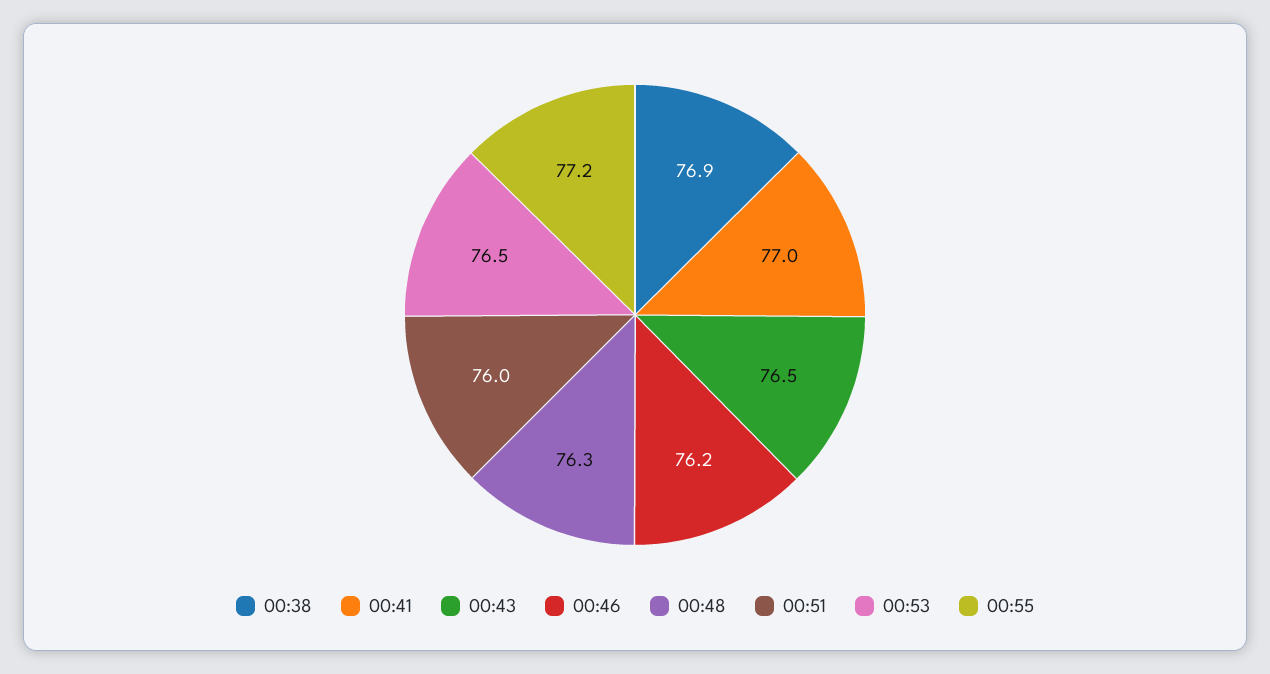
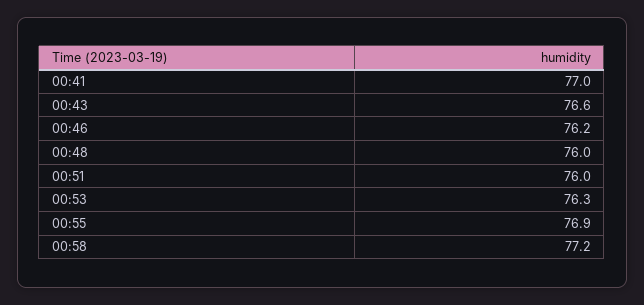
00:38: 76.9 -> none
00:43: 76.5 -> 76.6
00:48: 76.3 -> 76
00:53: 76.5 -> 76.3
00:55: 77.2 -> 76.9
00:58: none -> 77.2

